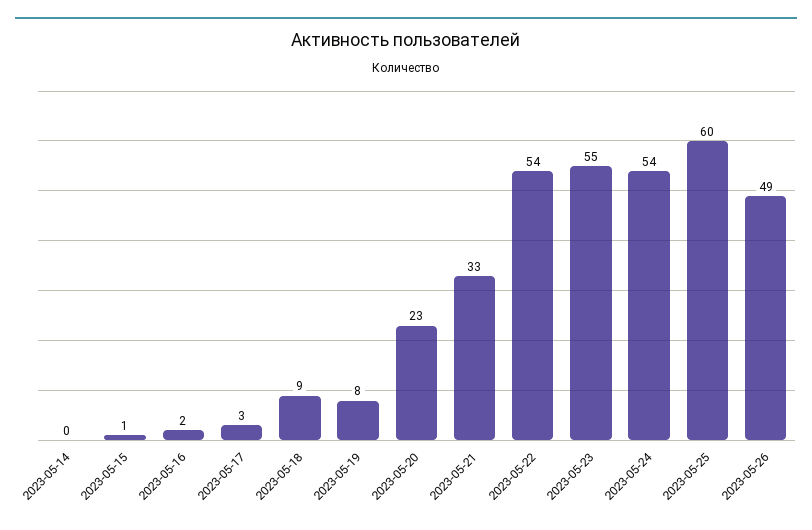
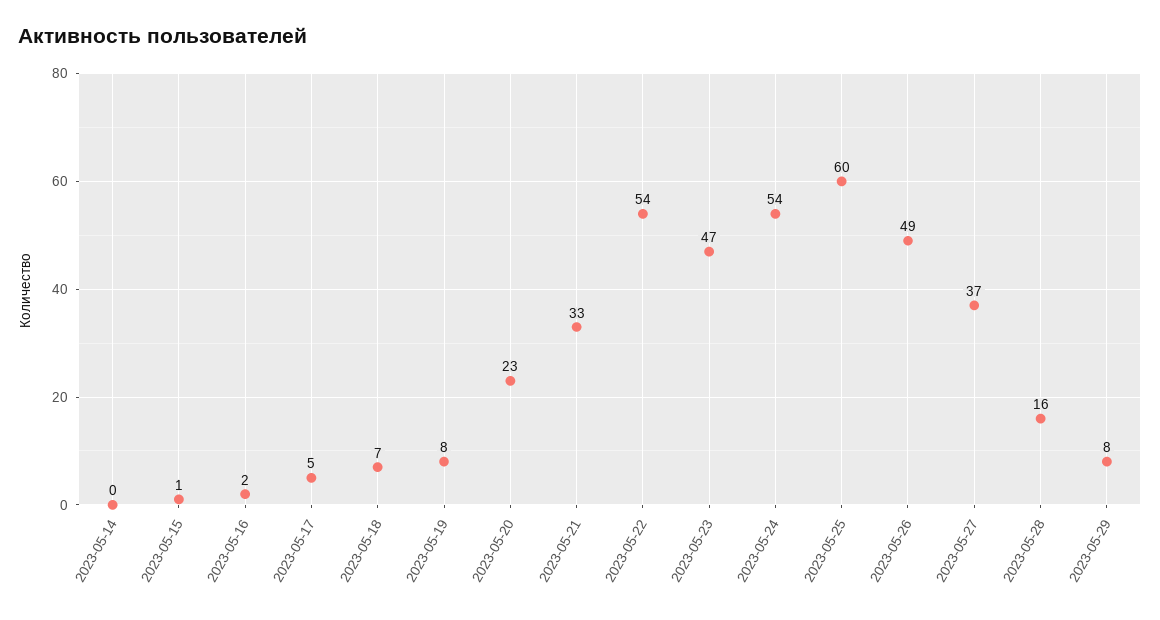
2023-05-17: 3 -> 5
2023-05-18: 9 -> 7
2023-05-23: 55 -> 47
2023-05-27: none -> 37
2023-05-28: none -> 16
2023-05-29: none -> 8

